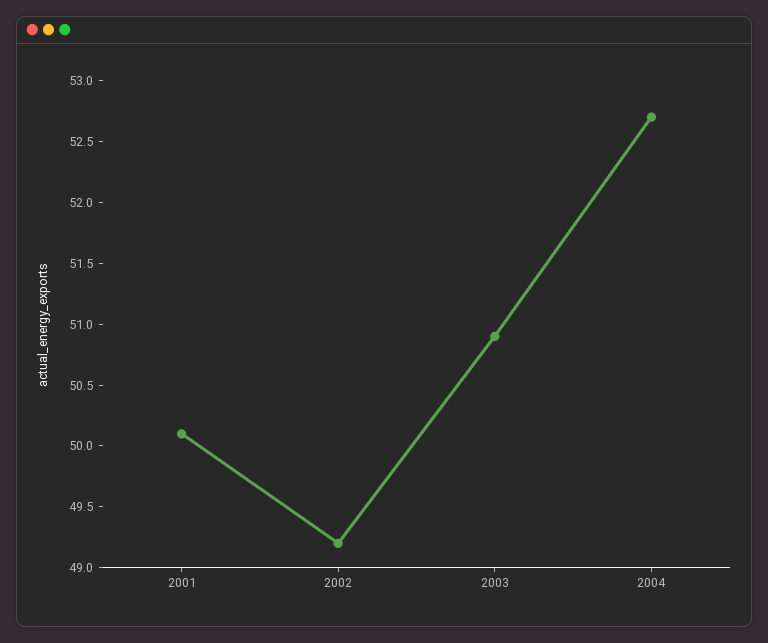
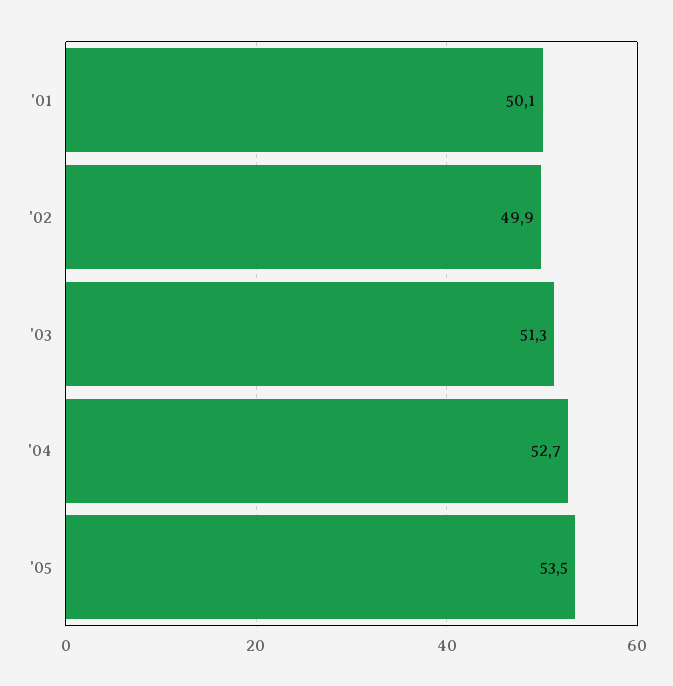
2002: 49.2 -> 49.9
2003: 50.9 -> 51.3
'05: none -> 53.5

